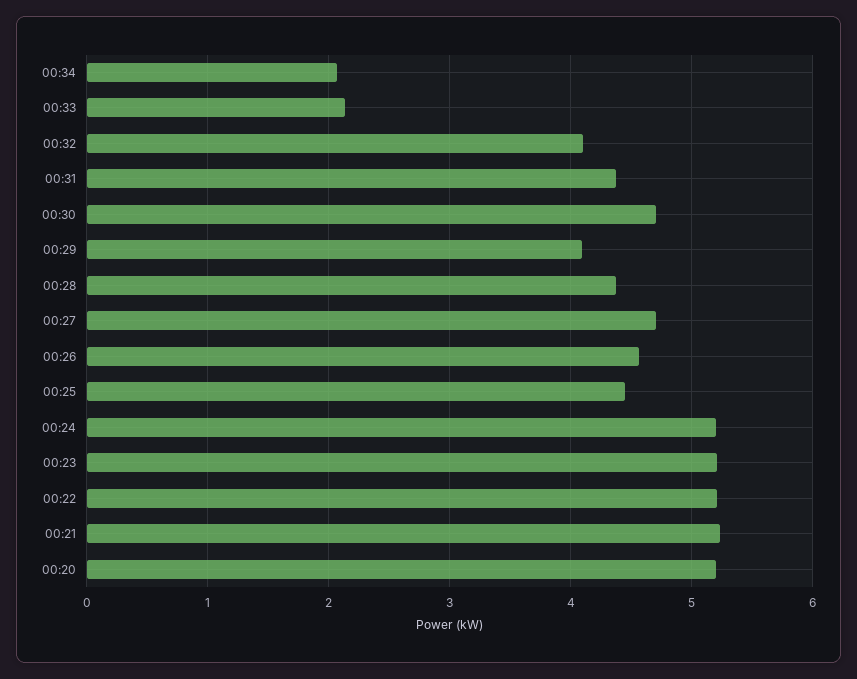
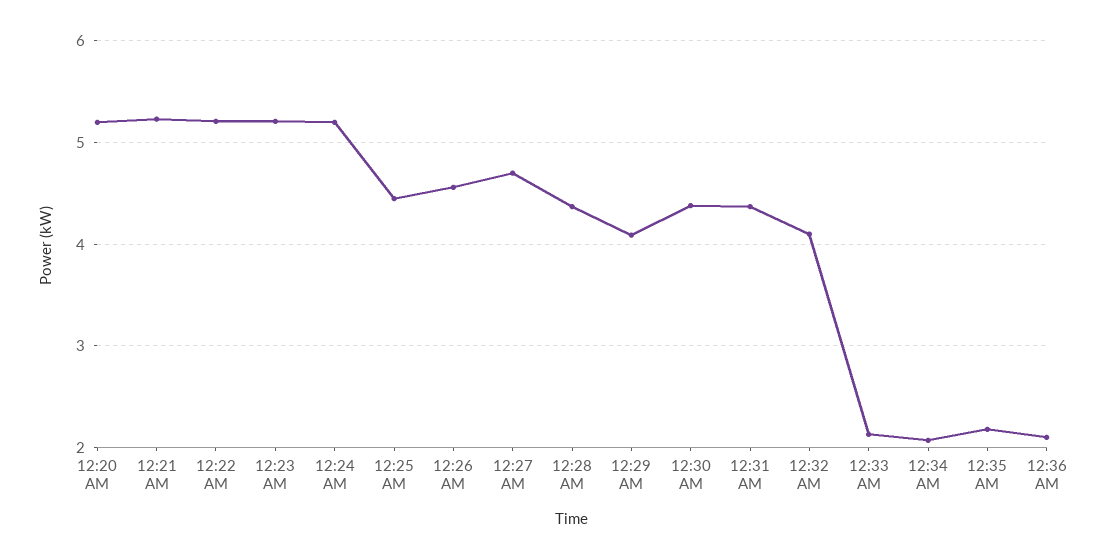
00:30: 4.7 -> 4.4
12:35 AM: none -> 2.2
12:36 AM: none -> 2.1

